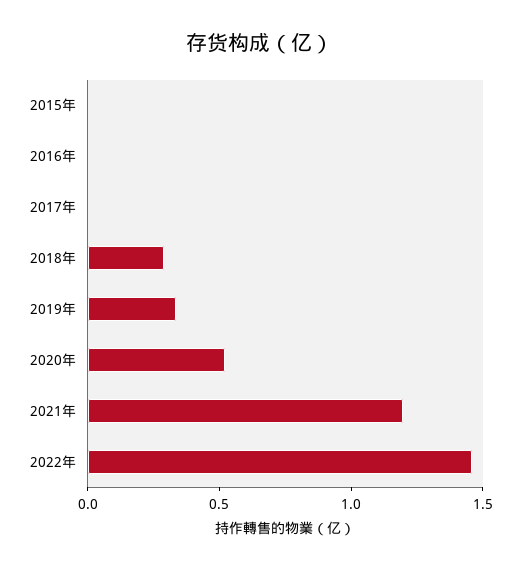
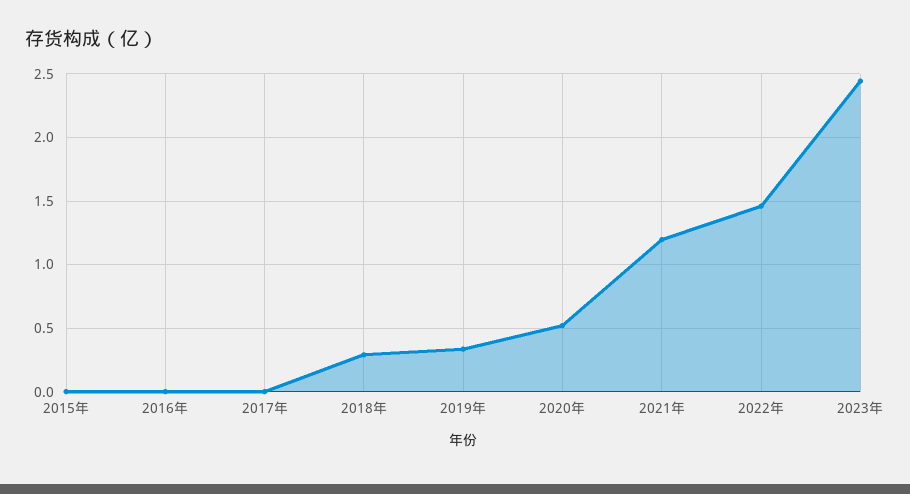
2023年: none -> 2.45

